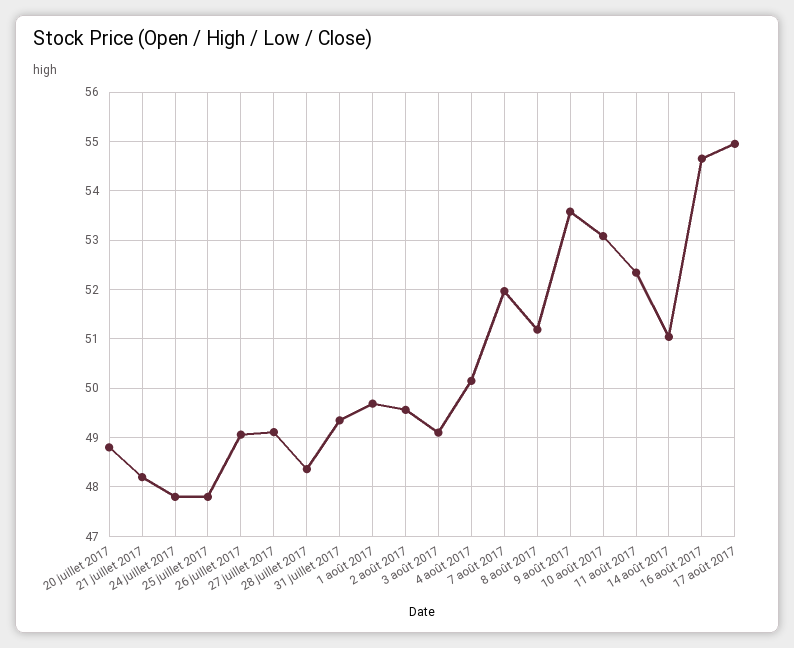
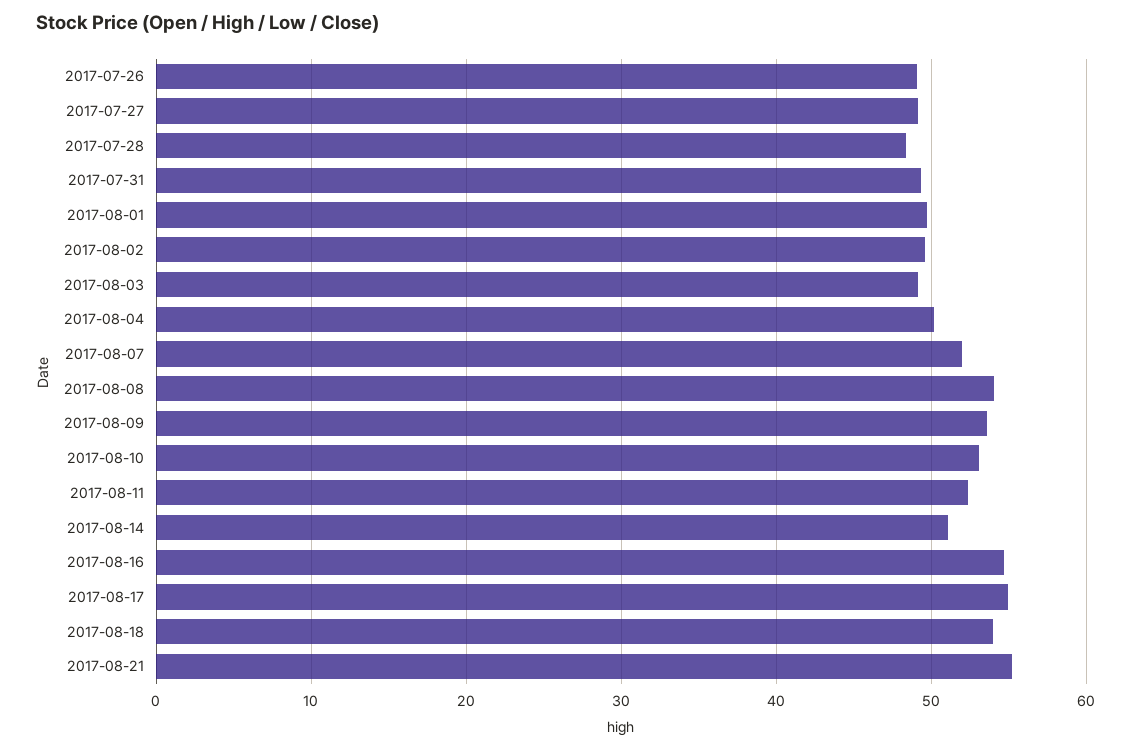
20 juillet 2017: 48.8 -> none
21 juillet 2017: 48.2 -> none
24 juillet 2017: 47.8 -> none
25 juillet 2017: 47.8 -> none
8 août 2017: 51.2 -> 54
2017-08-18: none -> 54
2017-08-21: none -> 55

